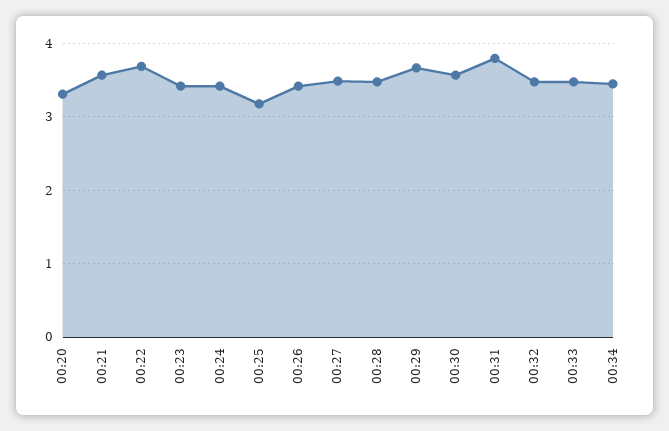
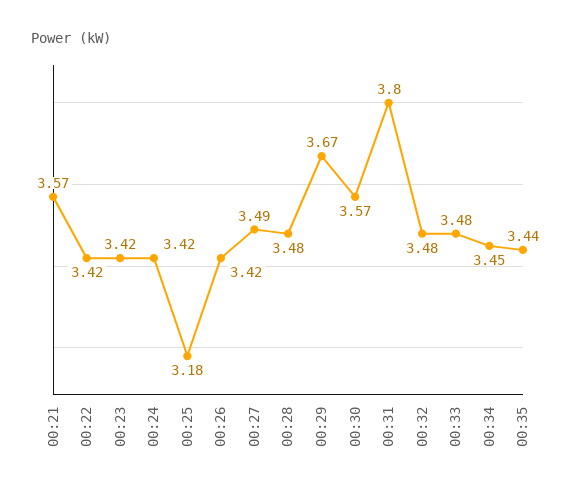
00:20: 3.3 -> none
00:22: 3.7 -> 3.42
00:35: none -> 3.44

